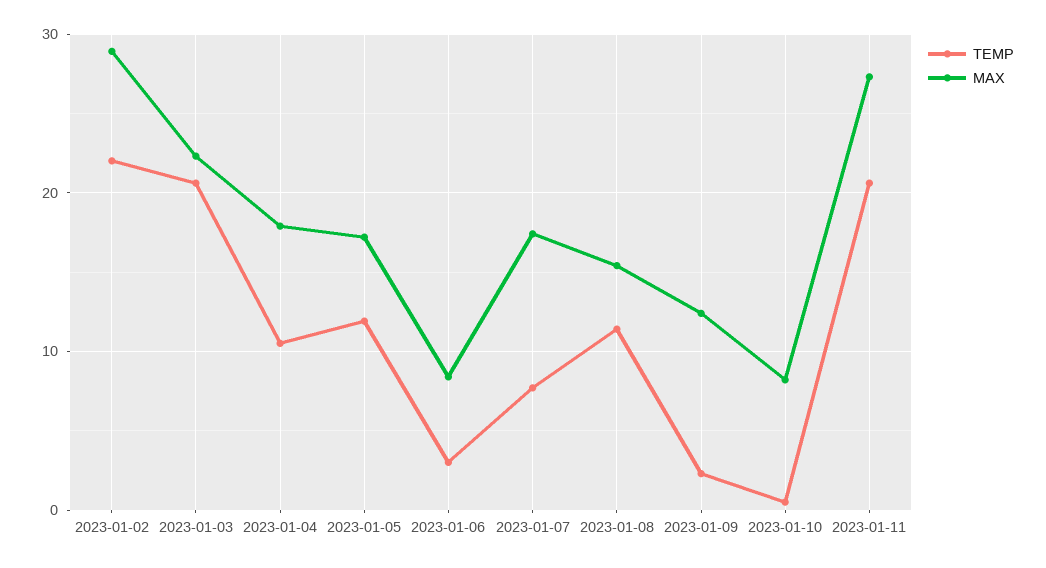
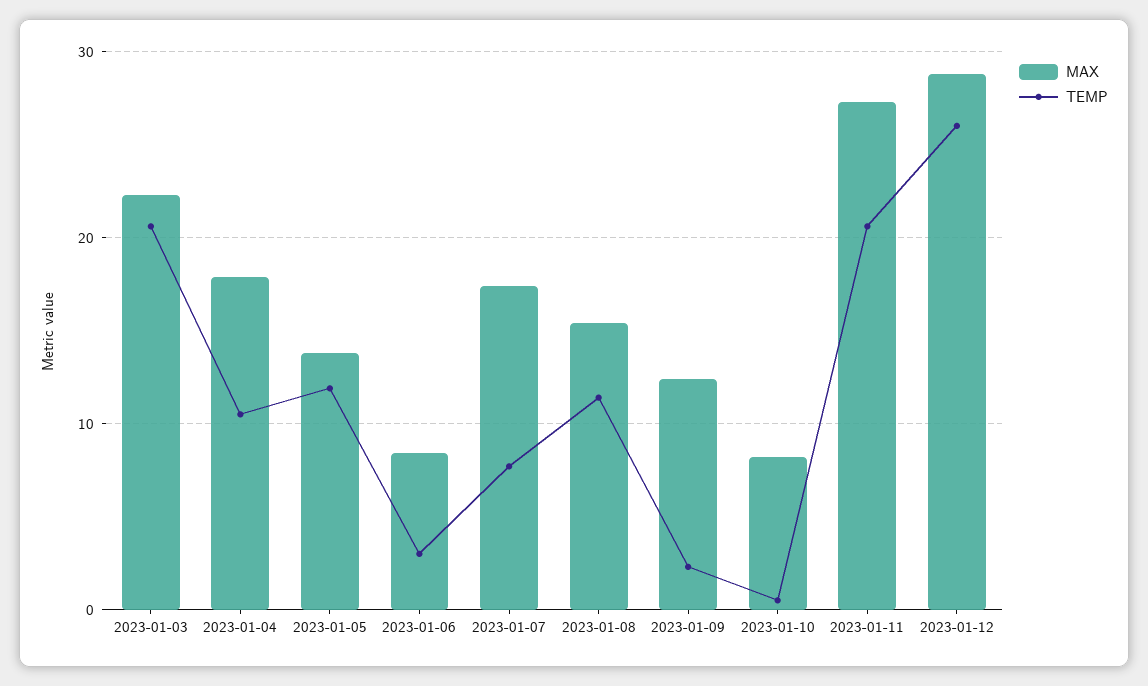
TEMP, 2023-01-02: 22 -> none
MAX, 2023-01-02: 29 -> none
MAX, 2023-01-05: 17 -> 14
MAX, 2023-01-12: none -> 29
TEMP, 2023-01-12: none -> 26

